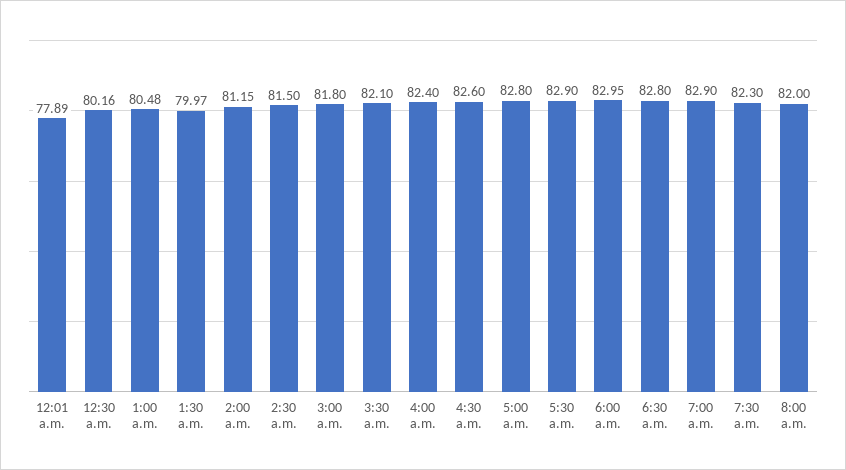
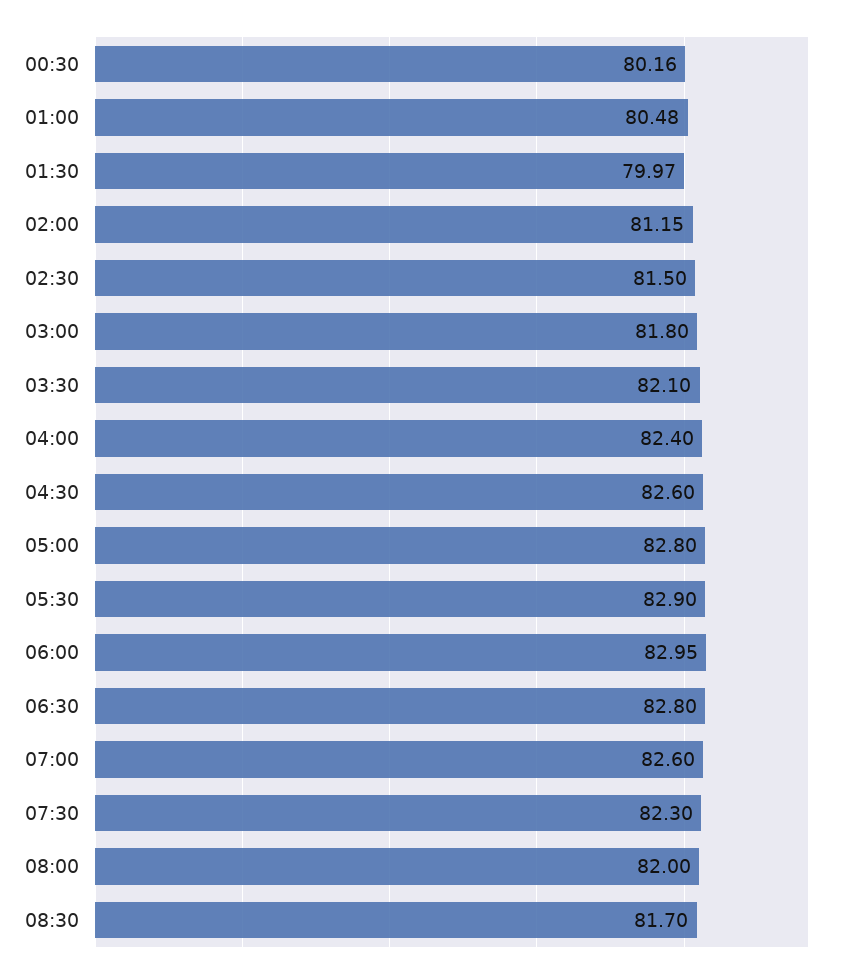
12:01 a.m.: 77.89 -> none
7:00 a.m.: 82.9 -> 82.6
08:30: none -> 81.7

